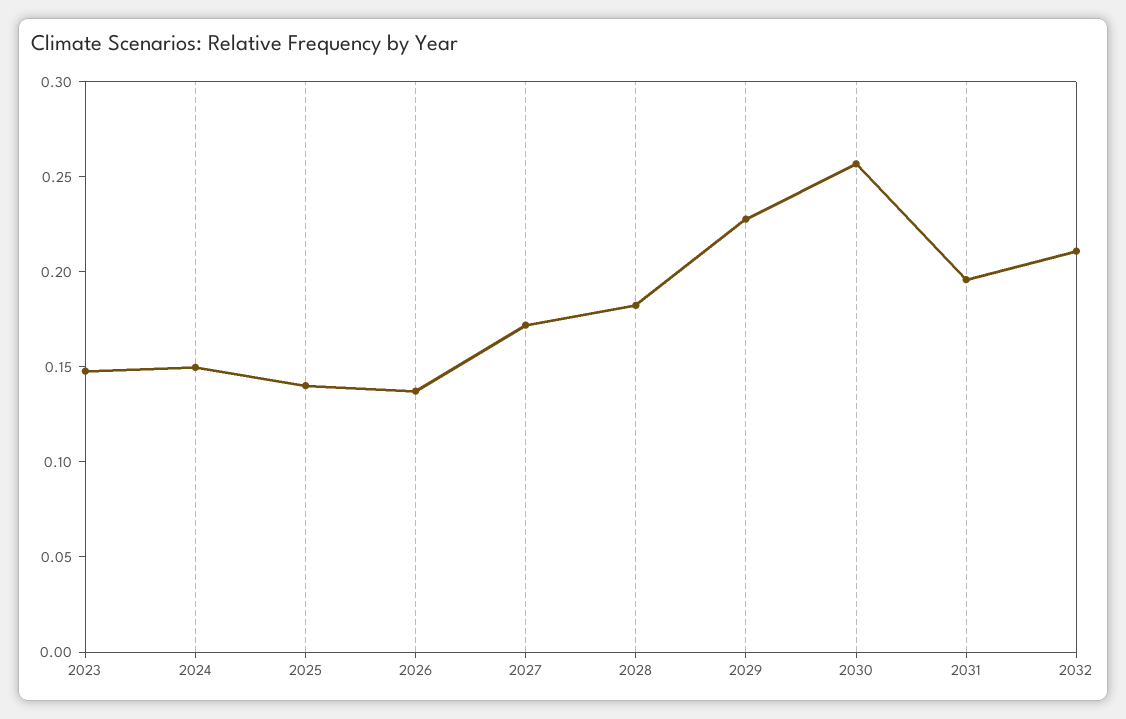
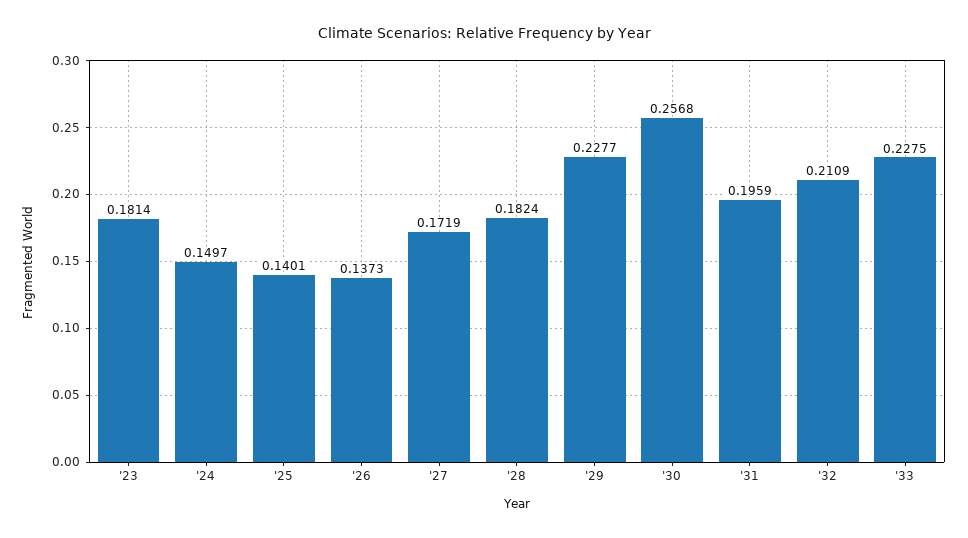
2023: 0.15 -> 0.1814
'33: none -> 0.2275

